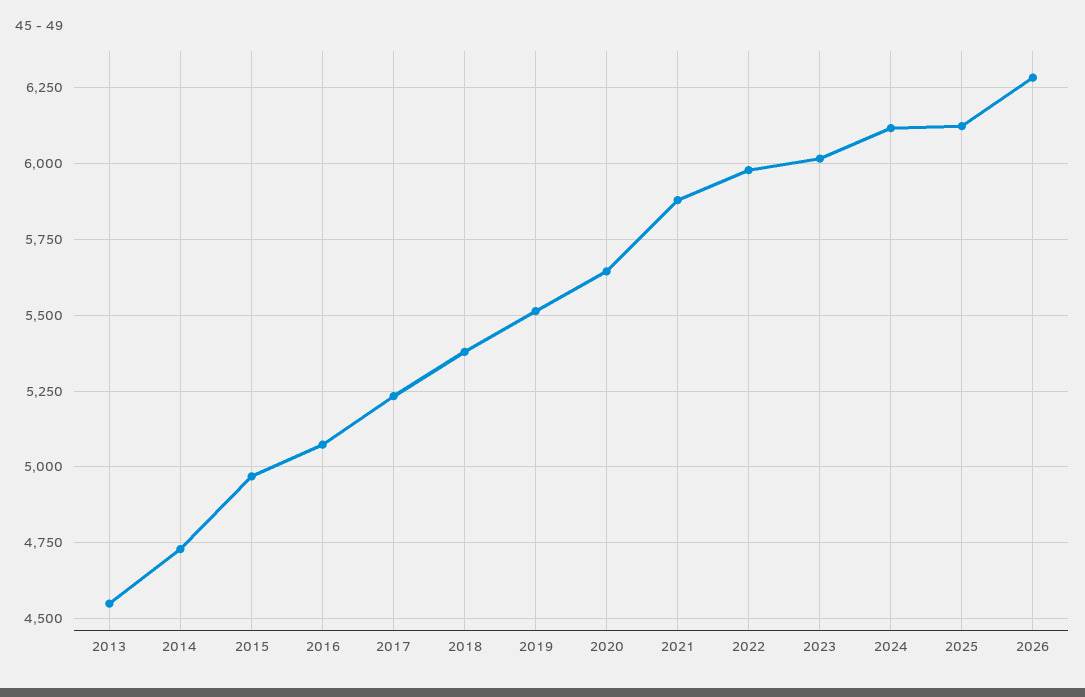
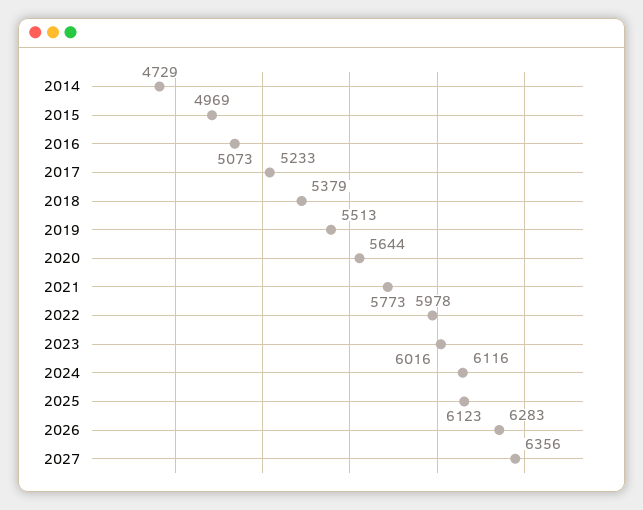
2013: 4550 -> none
2021: 5875 -> 5773
2027: none -> 6356

